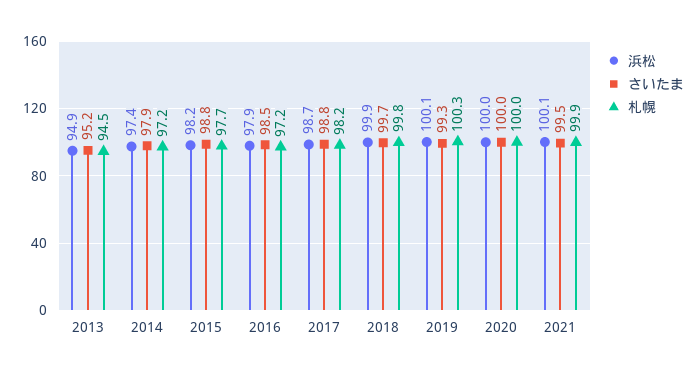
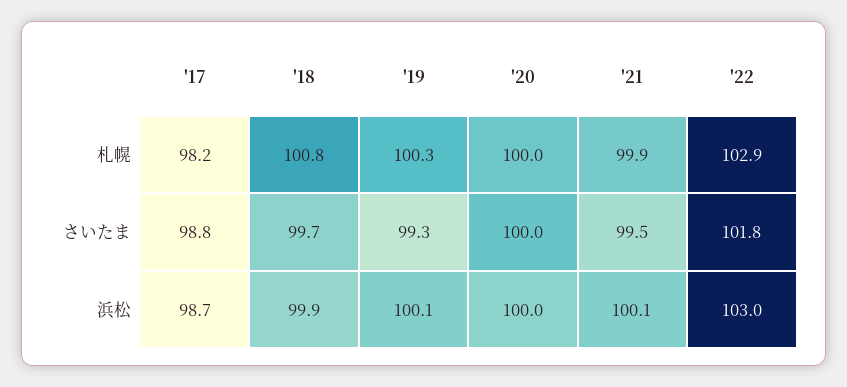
浜松, 2013: 94.9 -> none
さいたま, 2013: 95.2 -> none
札幌, 2013: 94.5 -> none
浜松, 2014: 97.4 -> none
さいたま, 2014: 97.9 -> none
札幌, 2014: 97.2 -> none
浜松, 2015: 98.2 -> none
さいたま, 2015: 98.8 -> none
札幌, 2015: 97.7 -> none
浜松, 2016: 97.9 -> none
さいたま, 2016: 98.5 -> none
札幌, 2016: 97.2 -> none
札幌, 2018: 99.8 -> 100.8
札幌, '22: none -> 102.9
さいたま, '22: none -> 101.8
浜松, '22: none -> 103

